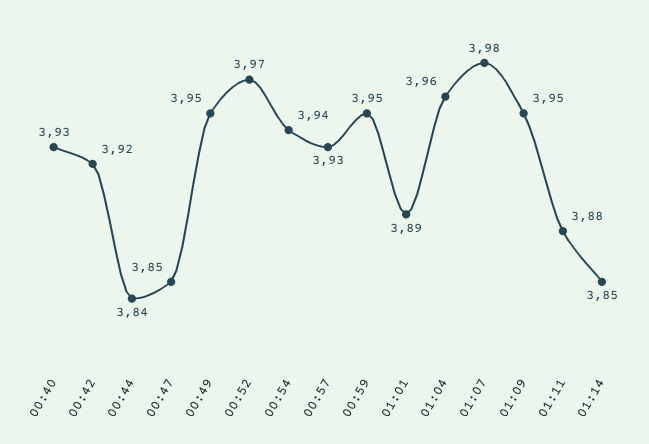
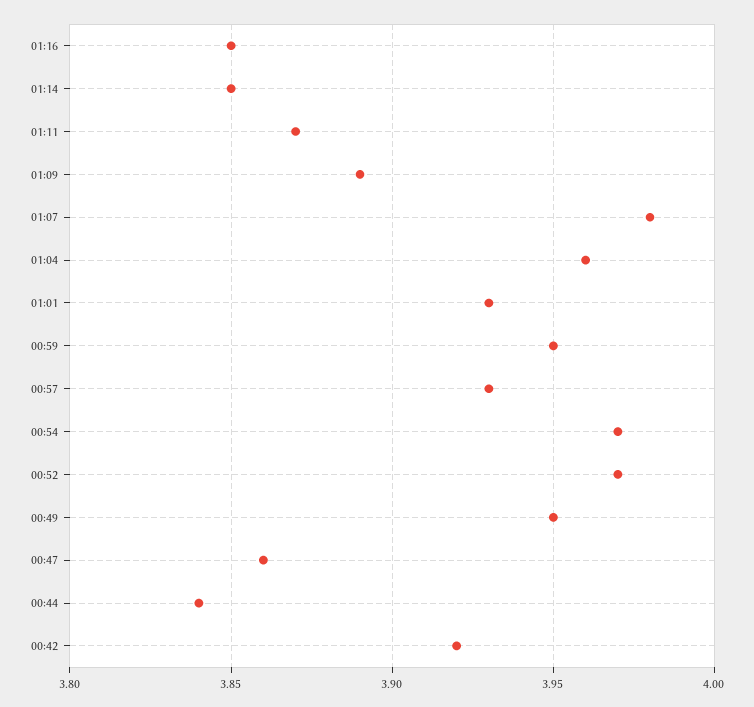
00:40: 3.93 -> none
00:47: 3.85 -> 3.86
00:54: 3.94 -> 3.97
01:01: 3.89 -> 3.93
01:09: 3.95 -> 3.89
01:11: 3.88 -> 3.87
01:16: none -> 3.85

